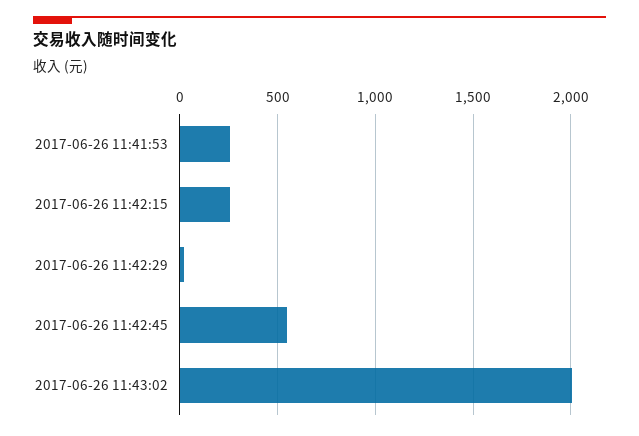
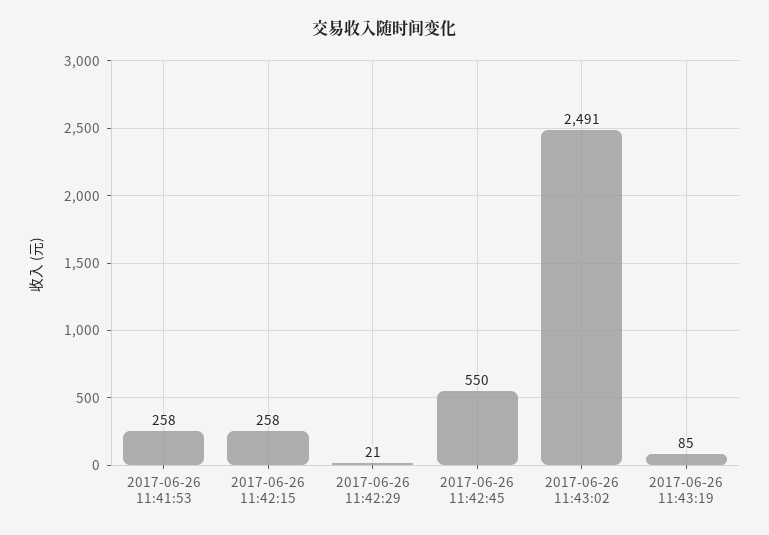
2017-06-26 11:43:02: 2000 -> 2491
2017-06-26 11:43:19: none -> 85

